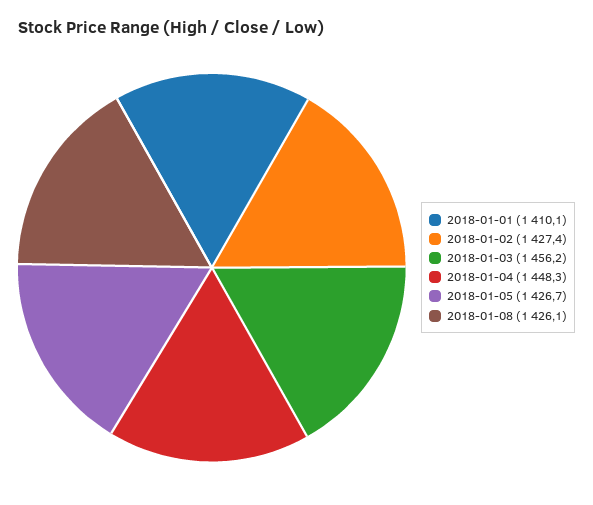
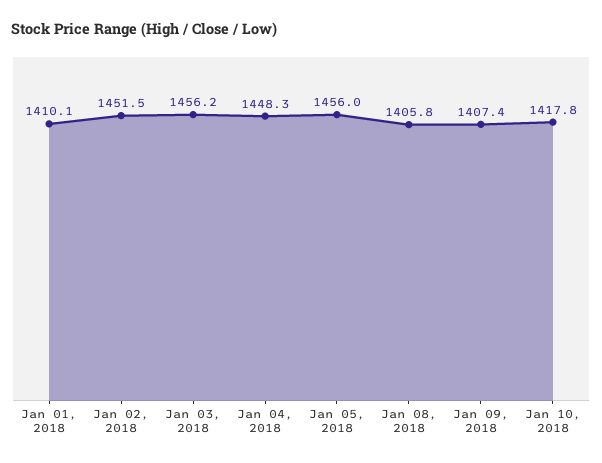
2018-01-02: 1427.4 -> 1451.5
2018-01-05: 1426.7 -> 1456
2018-01-08: 1426.1 -> 1405.8
Jan 09, 2018: none -> 1407.4
Jan 10, 2018: none -> 1417.8

